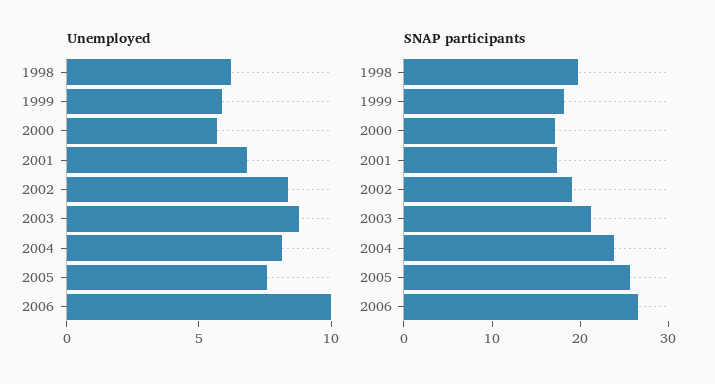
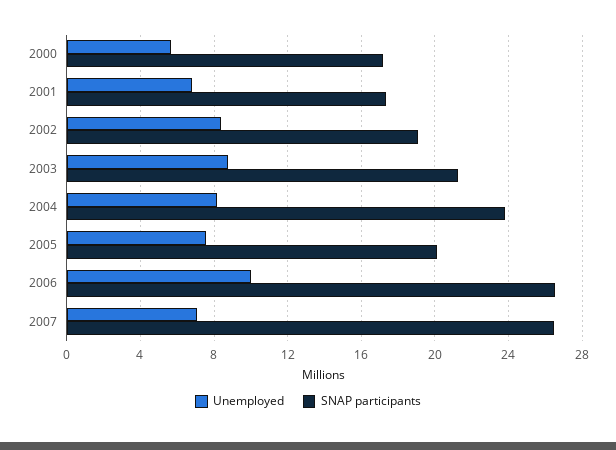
Unemployed, 1998: 6 -> none
Unemployed, 1999: 6 -> none
SNAP participants, 1998: 20 -> none
SNAP participants, 1999: 18 -> none
SNAP participants, 2005: 26 -> 20
Unemployed, 2007: none -> 7
SNAP participants, 2007: none -> 26.5

